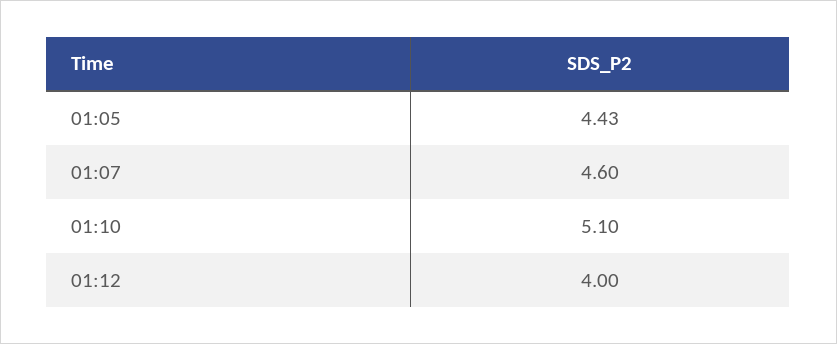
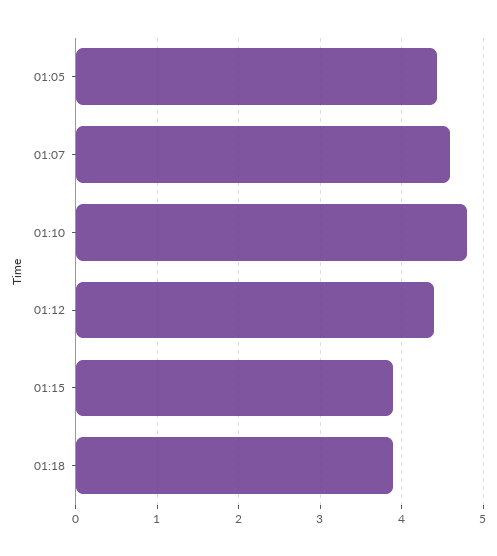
01:10: 5.1 -> 4.8
01:12: 4 -> 4.4
01:15: none -> 3.9
01:18: none -> 3.9

